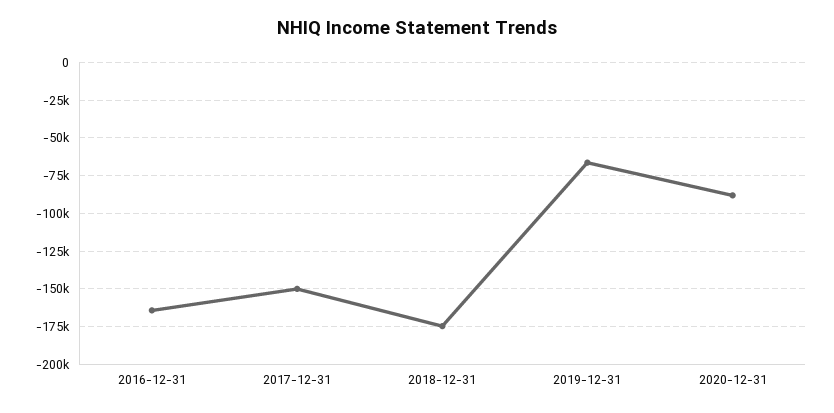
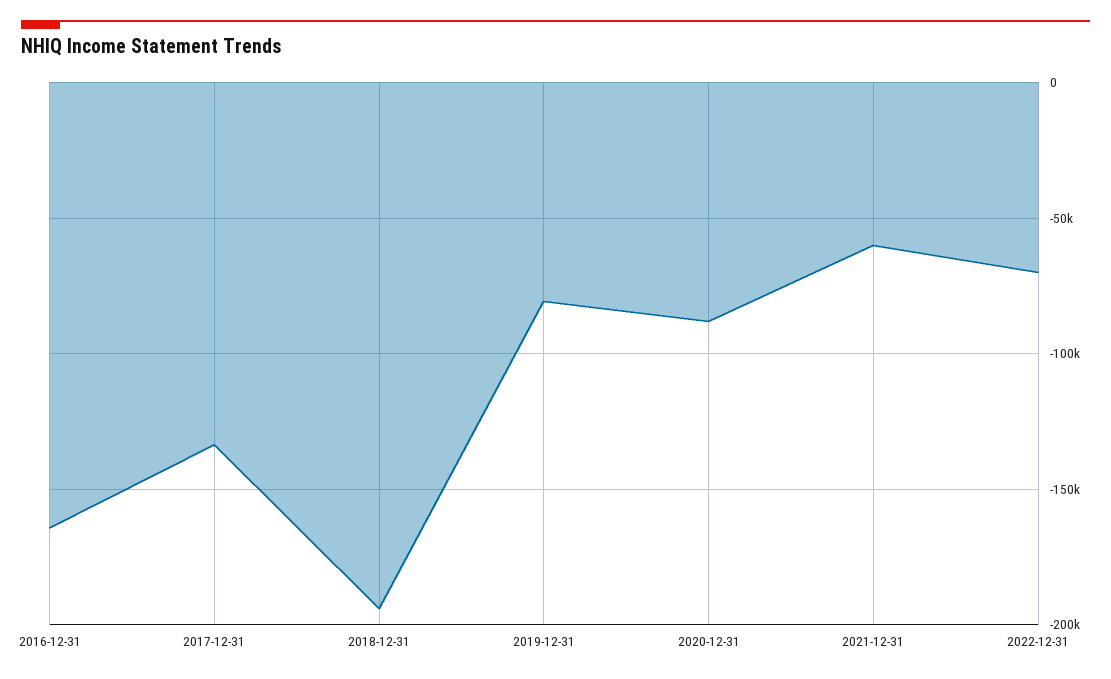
2017-12-31: -150000 -> -135000
2018-12-31: -175000 -> -195000
2019-12-31: -65000 -> -80000
2021-12-31: none -> -60000
2022-12-31: none -> -70000

